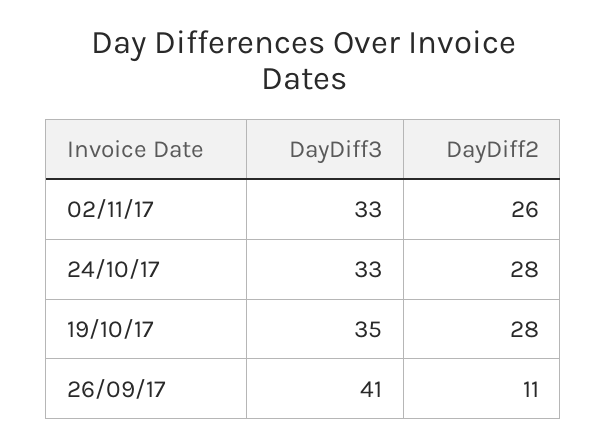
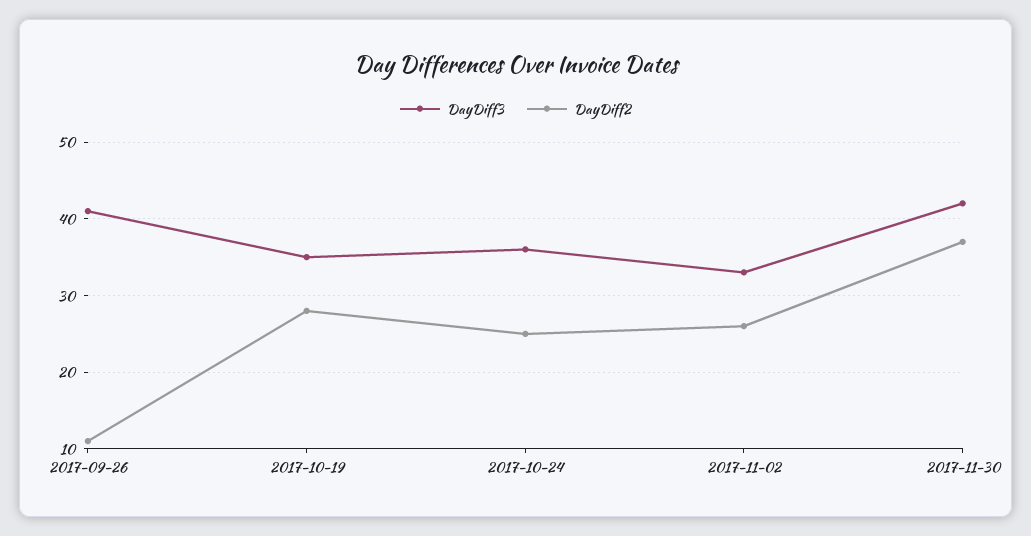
DayDiff3, 24/10/17: 33 -> 36
DayDiff2, 24/10/17: 28 -> 25
DayDiff3, 2017-11-30: none -> 42
DayDiff2, 2017-11-30: none -> 37

